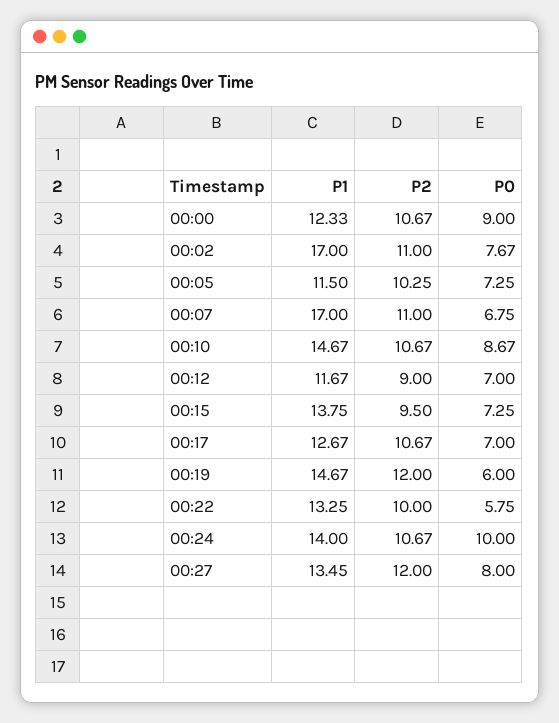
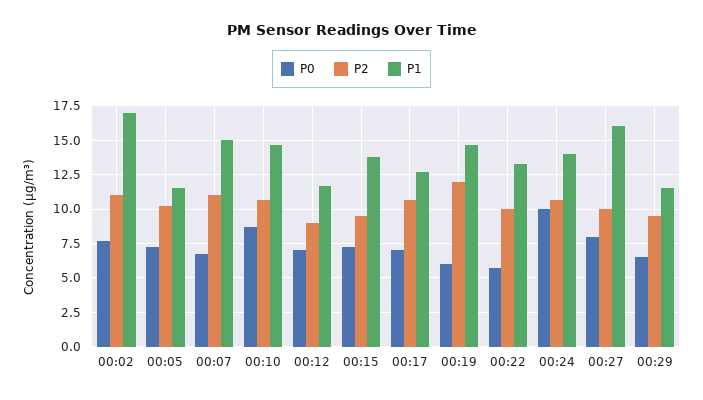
P1, 00:00: 12.33 -> none
P2, 00:00: 10.67 -> none
P0, 00:00: 9 -> none
P1, 00:07: 17 -> 15
P1, 00:27: 13.45 -> 16
P2, 00:27: 12 -> 10
P0, 00:29: none -> 6.5
P2, 00:29: none -> 9.5
P1, 00:29: none -> 11.5

